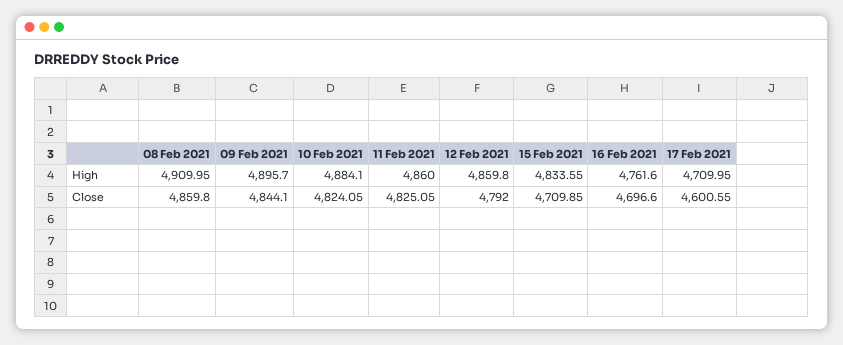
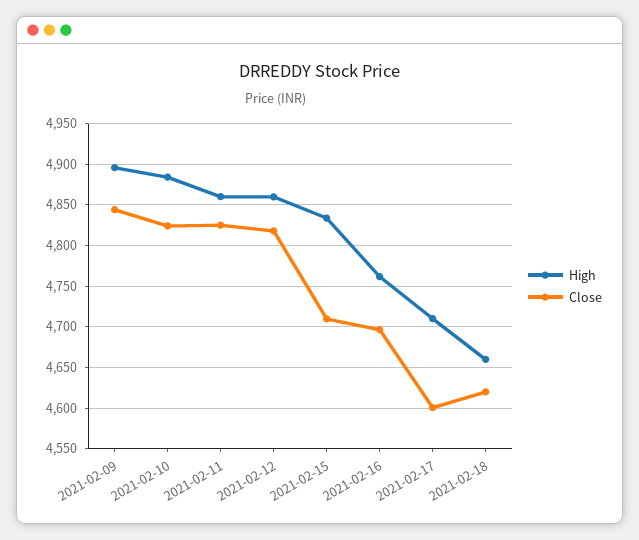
High, 08 Feb 2021: 4909.95 -> none
Close, 08 Feb 2021: 4859.8 -> none
Close, 12 Feb 2021: 4792 -> 4820
High, 2021-02-18: none -> 4660
Close, 2021-02-18: none -> 4620

